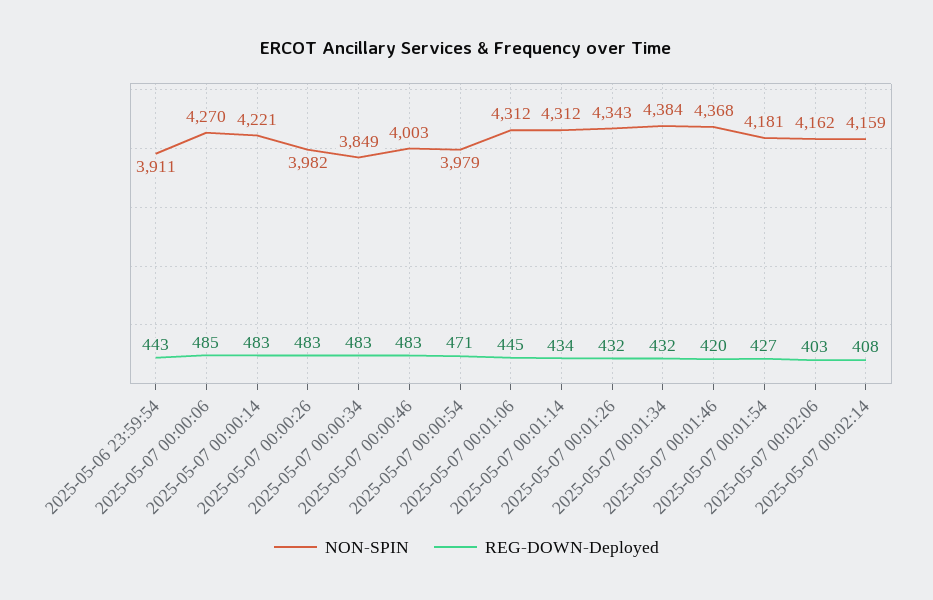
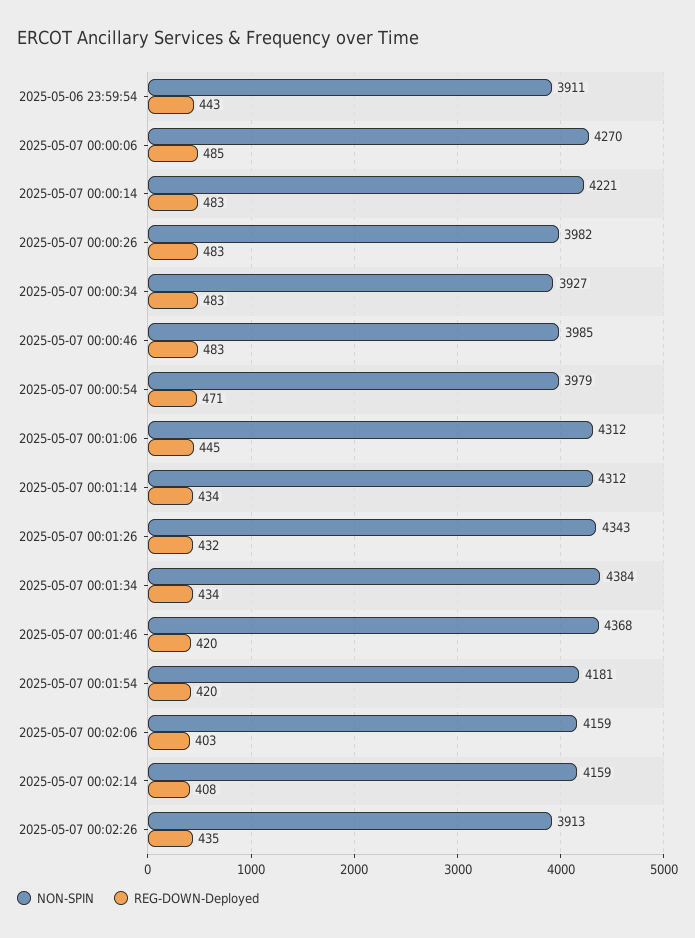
NON-SPIN, 2025-05-07 00:00:34: 3849 -> 3927
NON-SPIN, 2025-05-07 00:00:46: 4003 -> 3985
REG-DOWN-Deployed, 2025-05-07 00:01:34: 432 -> 434
REG-DOWN-Deployed, 2025-05-07 00:01:54: 427 -> 420
NON-SPIN, 2025-05-07 00:02:06: 4162 -> 4159
NON-SPIN, 2025-05-07 00:02:26: none -> 3913
REG-DOWN-Deployed, 2025-05-07 00:02:26: none -> 435

